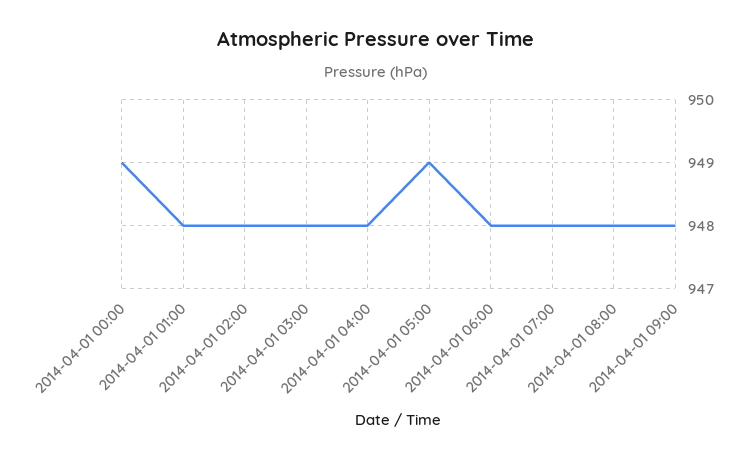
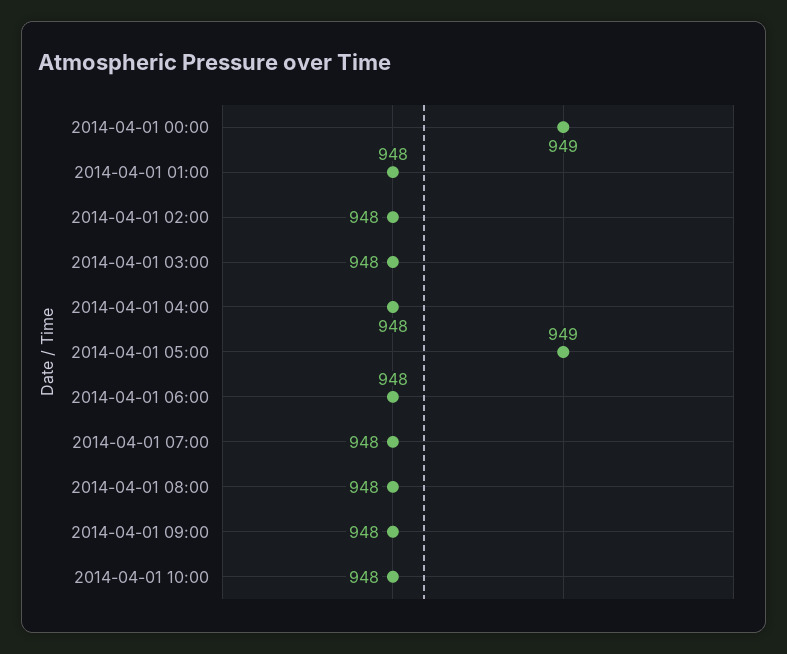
2014-04-01 10:00: none -> 948

